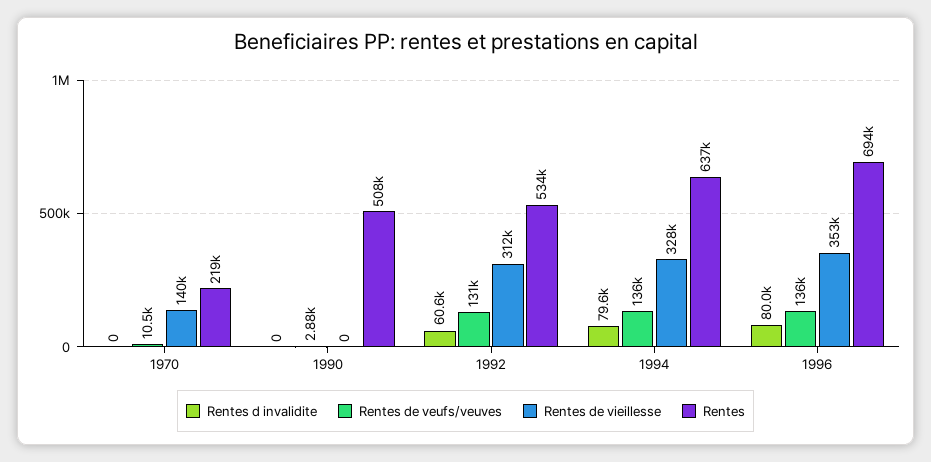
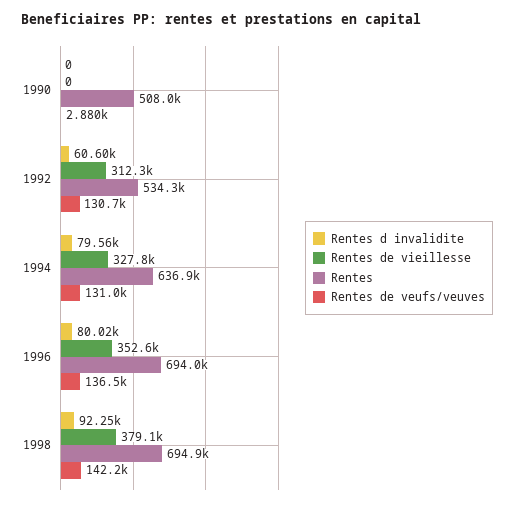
Rentes d invalidite, 1970: 0 -> none
Rentes de veufs/veuves, 1970: 10500 -> none
Rentes de vieillesse, 1970: 140000 -> none
Rentes, 1970: 219000 -> none
Rentes de veufs/veuves, 1994: 136000 -> 131000
Rentes d invalidite, 1998: none -> 92250
Rentes de vieillesse, 1998: none -> 379100
Rentes, 1998: none -> 694900
Rentes de veufs/veuves, 1998: none -> 142200

